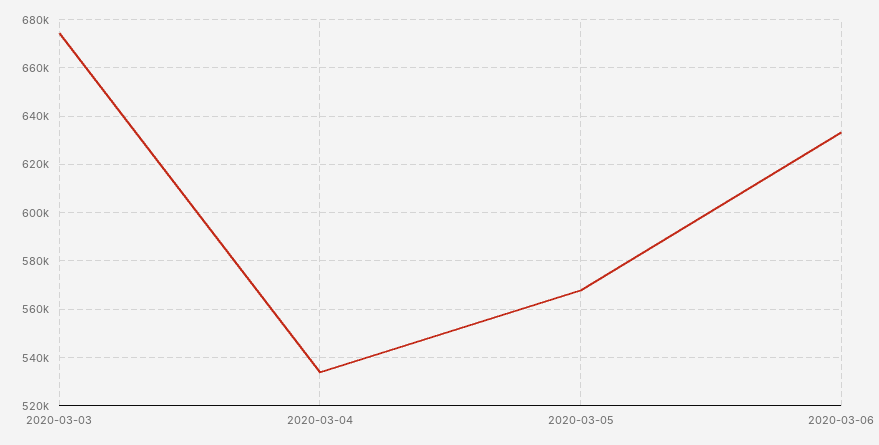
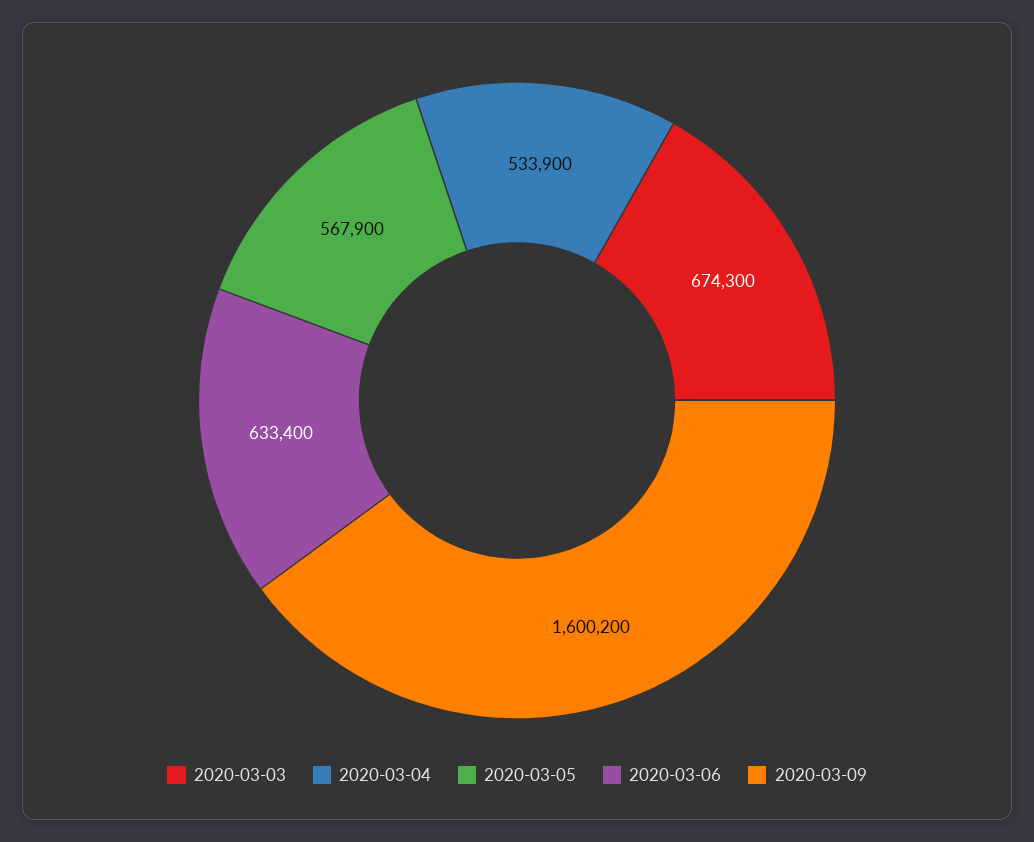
2020-03-09: none -> 1600200

